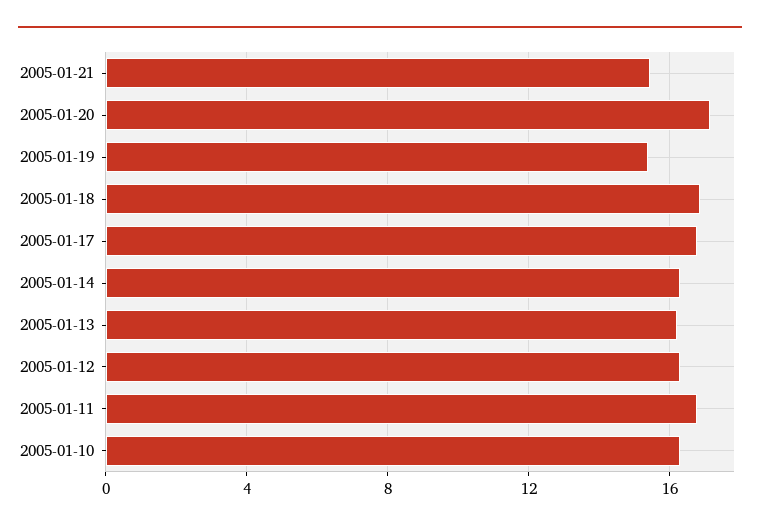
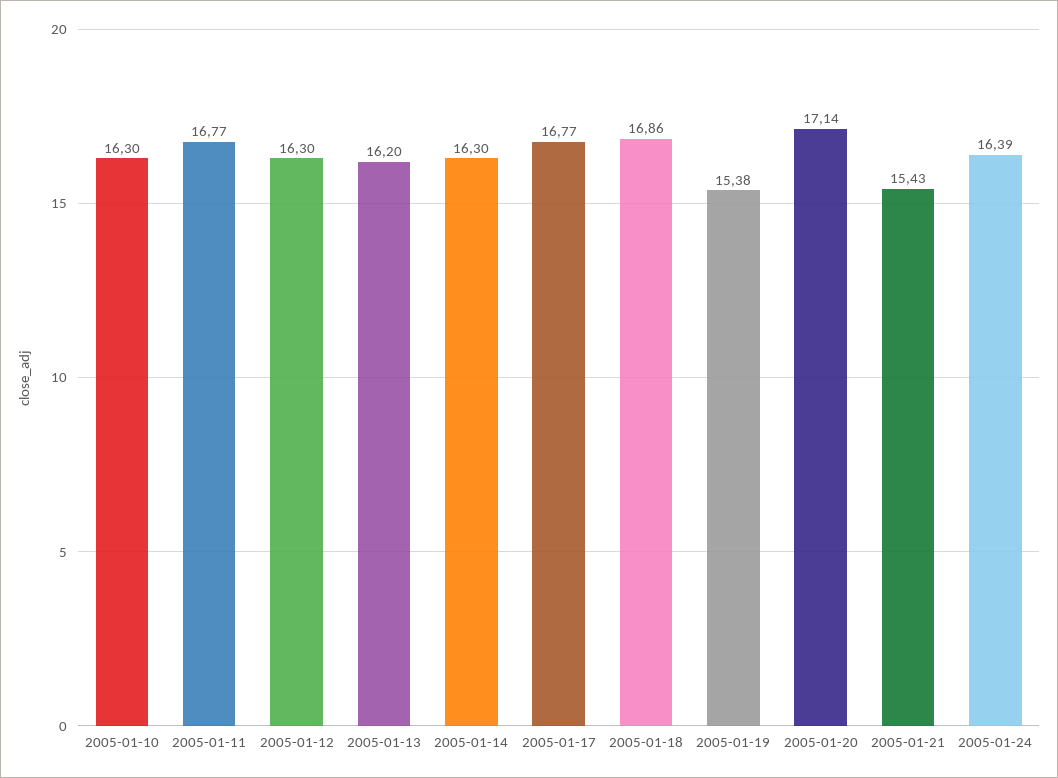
2005-01-24: none -> 16.39

